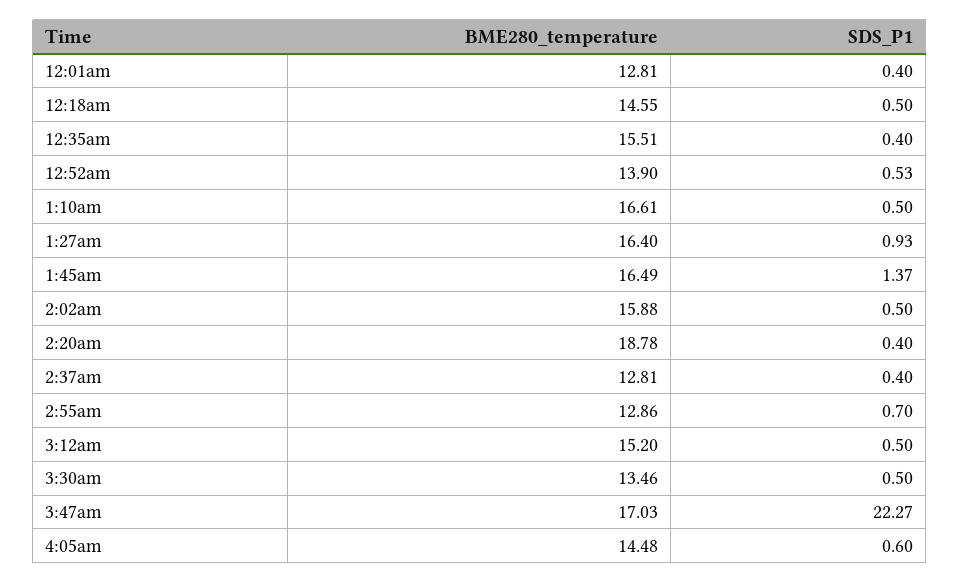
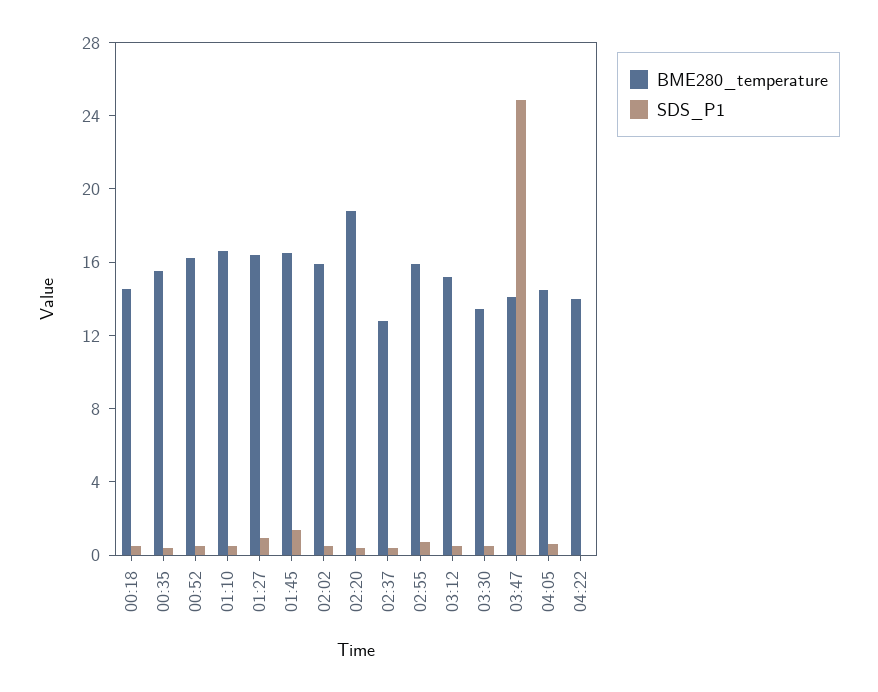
BME280_temperature, 12:01am: 12.81 -> none
SDS_P1, 12:01am: 0.4 -> none
BME280_temperature, 12:52am: 13.9 -> 16
BME280_temperature, 2:55am: 12.86 -> 16
BME280_temperature, 3:47am: 17.03 -> 14
SDS_P1, 3:47am: 22.27 -> 25
BME280_temperature, 04:22: none -> 14
SDS_P1, 04:22: none -> 0

